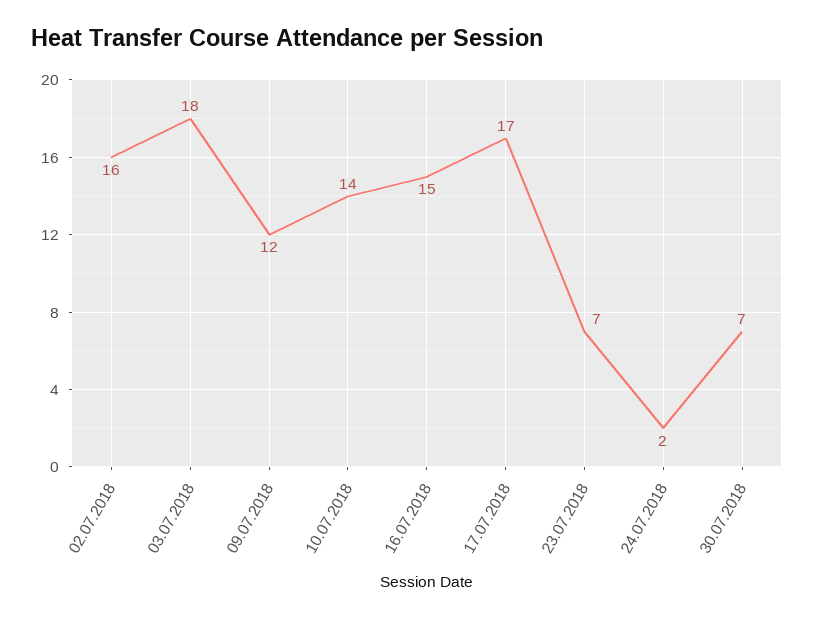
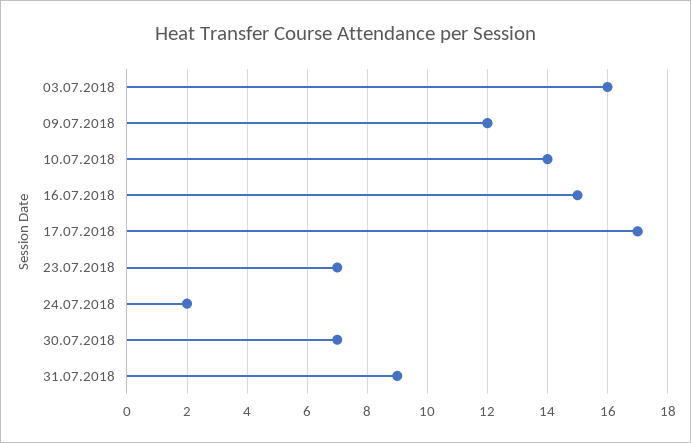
02.07.2018: 16 -> none
03.07.2018: 18 -> 16
31.07.2018: none -> 9

